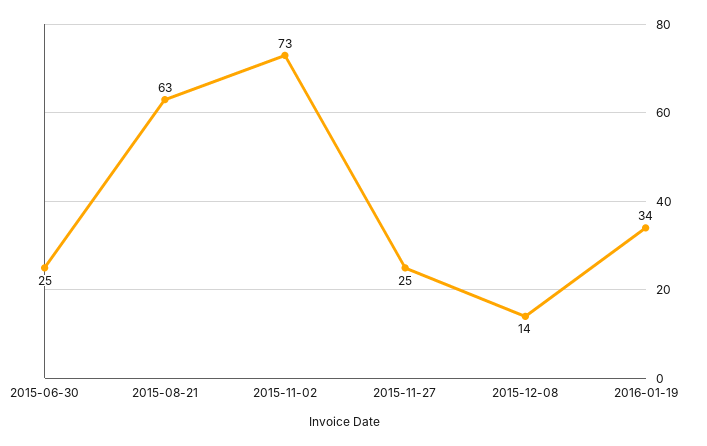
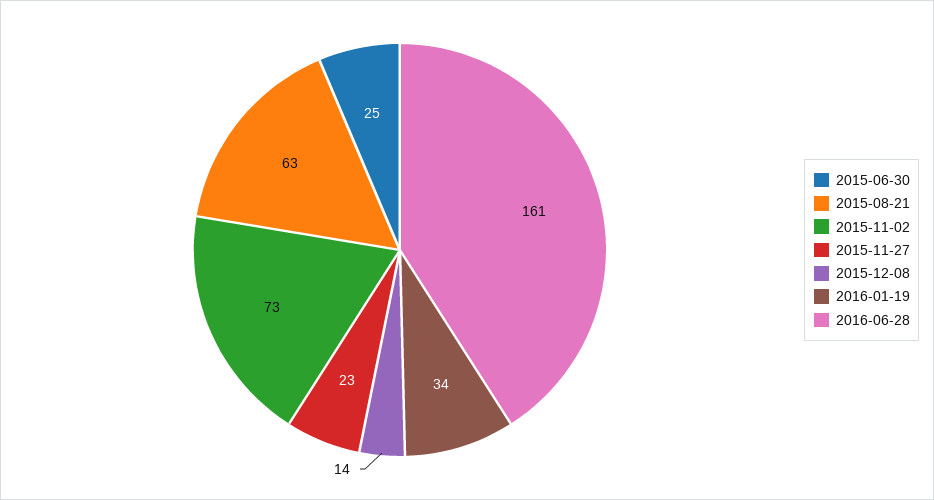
2015-11-27: 25 -> 23
2016-06-28: none -> 161

